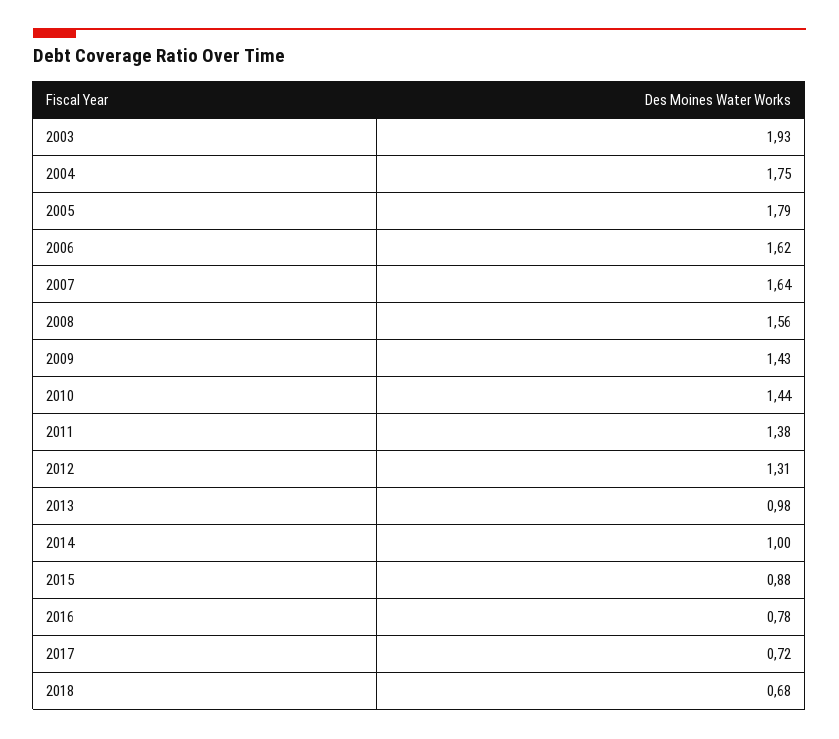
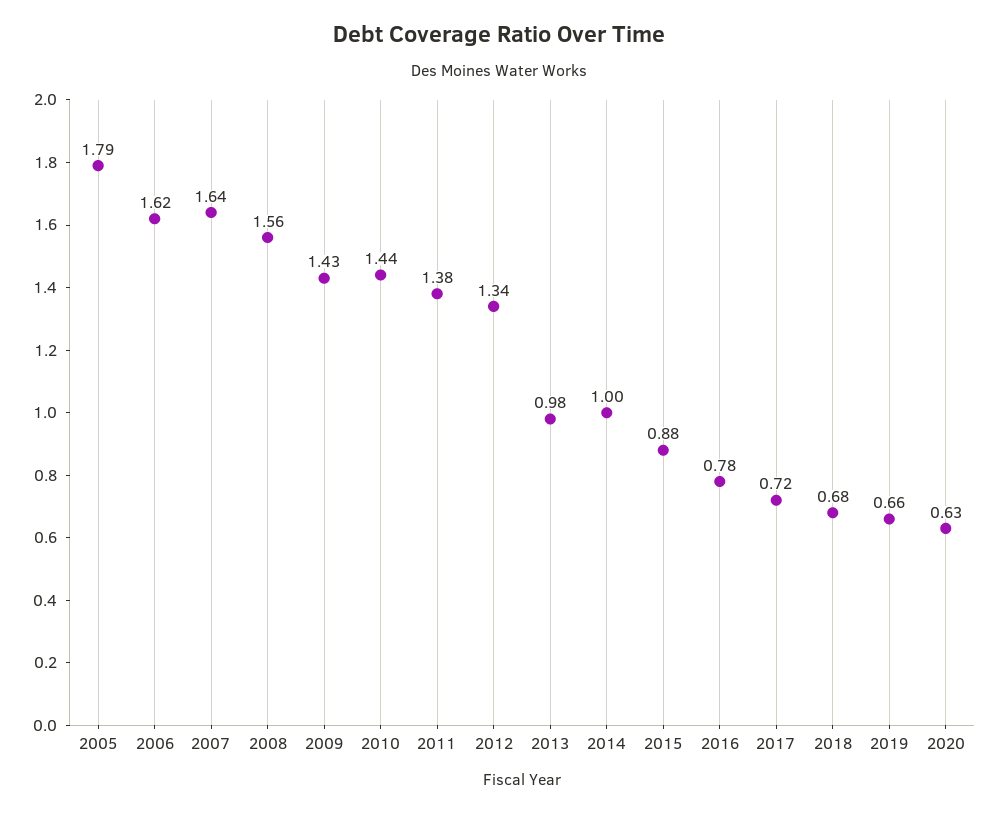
2003: 1.93 -> none
2004: 1.75 -> none
2012: 1.31 -> 1.34
2019: none -> 0.66
2020: none -> 0.63

